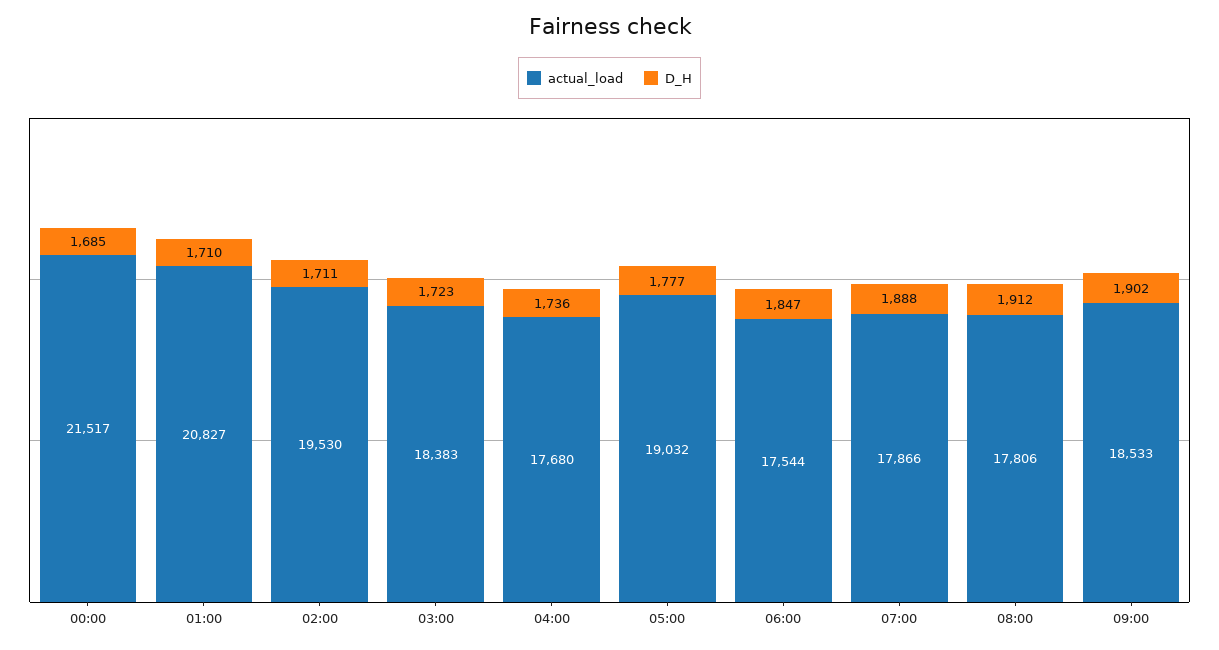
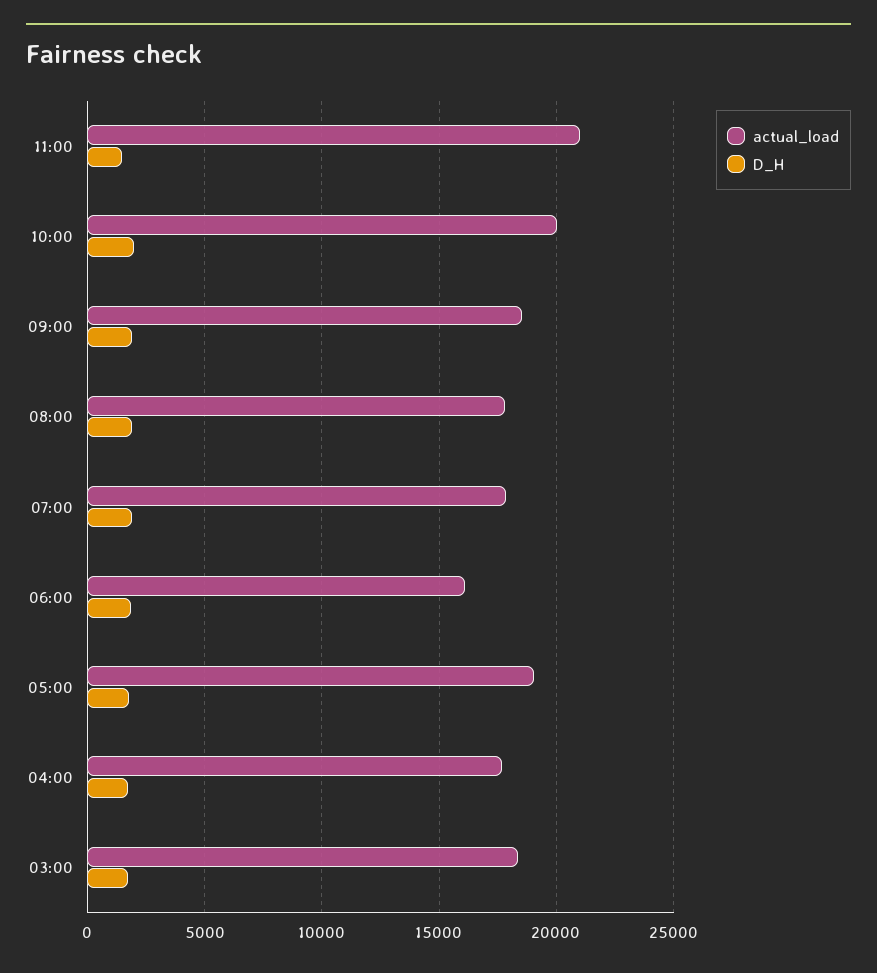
actual_load, 00:00: 21517 -> none
D_H, 00:00: 1685 -> none
actual_load, 01:00: 20827 -> none
D_H, 01:00: 1710 -> none
actual_load, 02:00: 19530 -> none
D_H, 02:00: 1711 -> none
actual_load, 06:00: 17544 -> 16000
actual_load, 11:00: none -> 21000
D_H, 11:00: none -> 1500
actual_load, 10:00: none -> 20000
D_H, 10:00: none -> 2000

